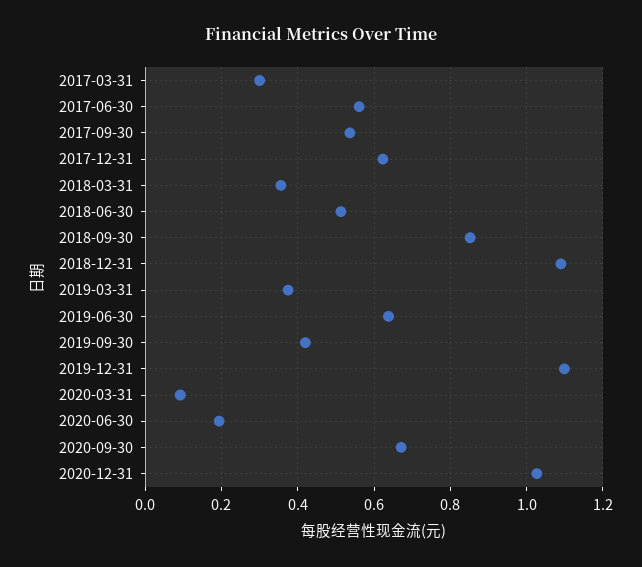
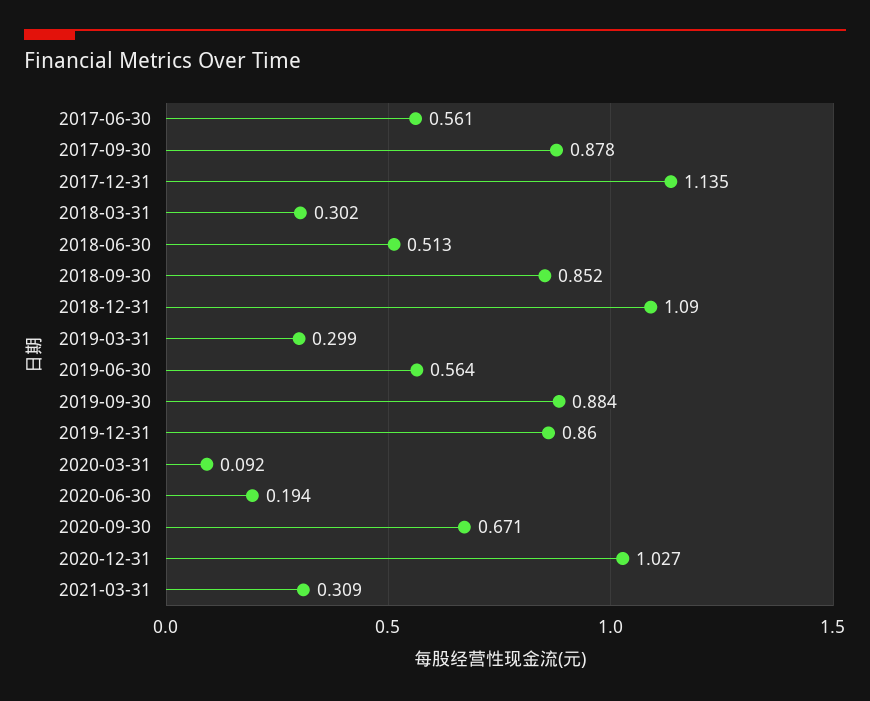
2017-03-31: 0.3 -> none
2017-09-30: 0.54 -> 0.878
2017-12-31: 0.62 -> 1.135
2018-03-31: 0.36 -> 0.302
2019-03-31: 0.38 -> 0.299
2019-06-30: 0.64 -> 0.564
2019-09-30: 0.42 -> 0.884
2019-12-31: 1.1 -> 0.86
2021-03-31: none -> 0.309

